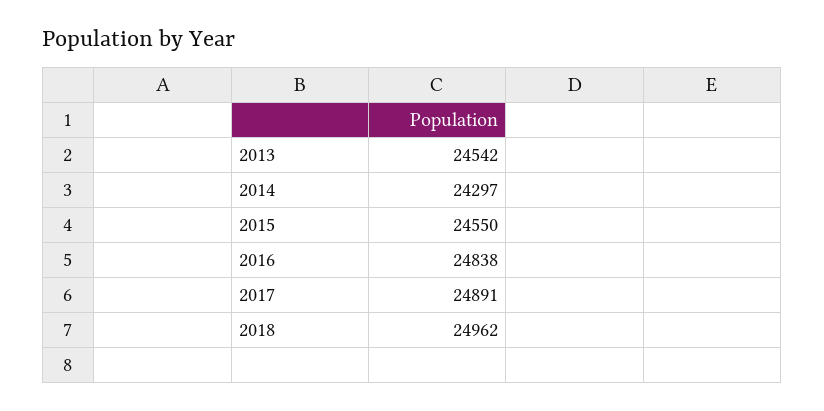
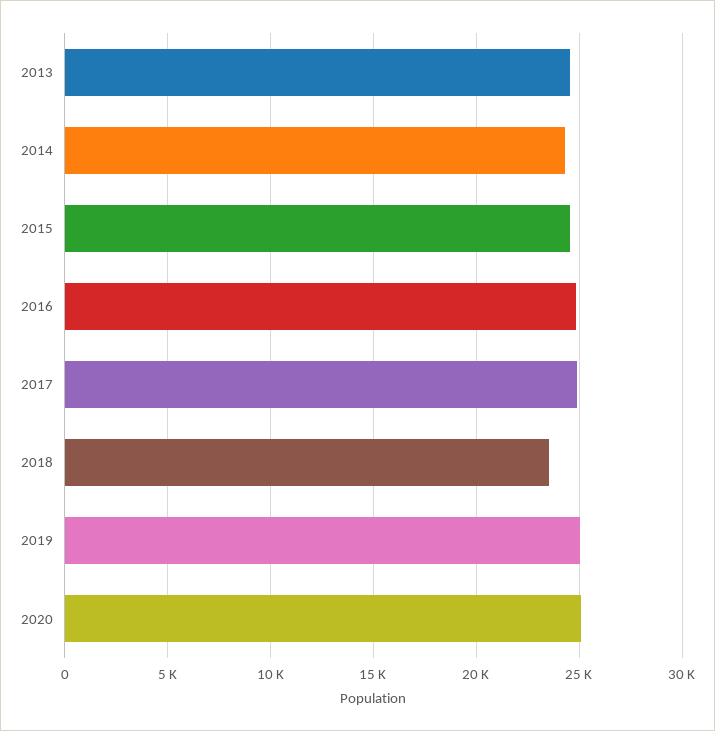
2018: 24962 -> 23500
2019: none -> 25000
2020: none -> 25000

